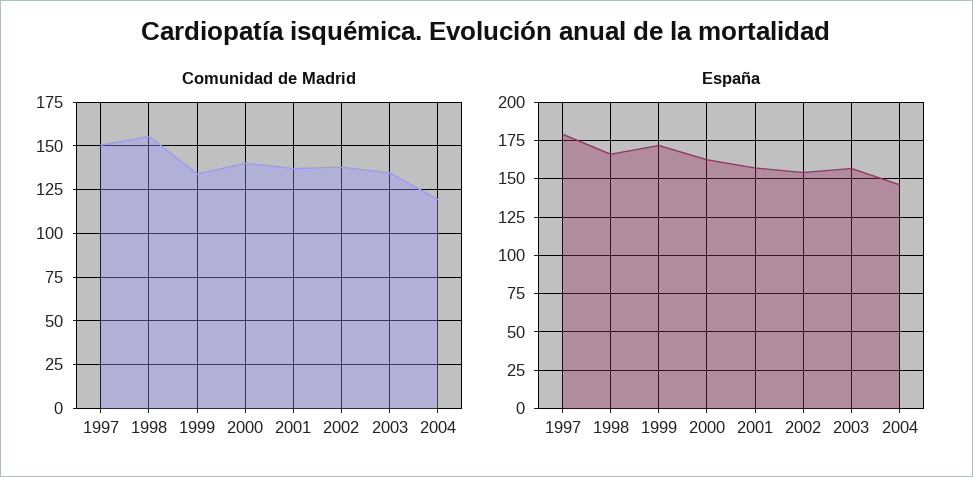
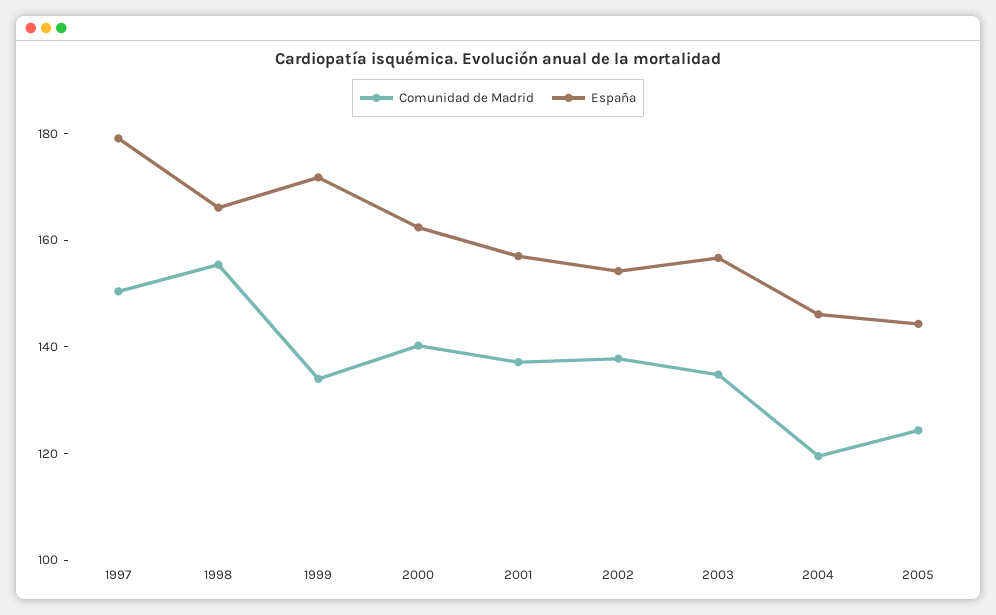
Comunidad de Madrid, 2005: none -> 125
España, 2005: none -> 145

